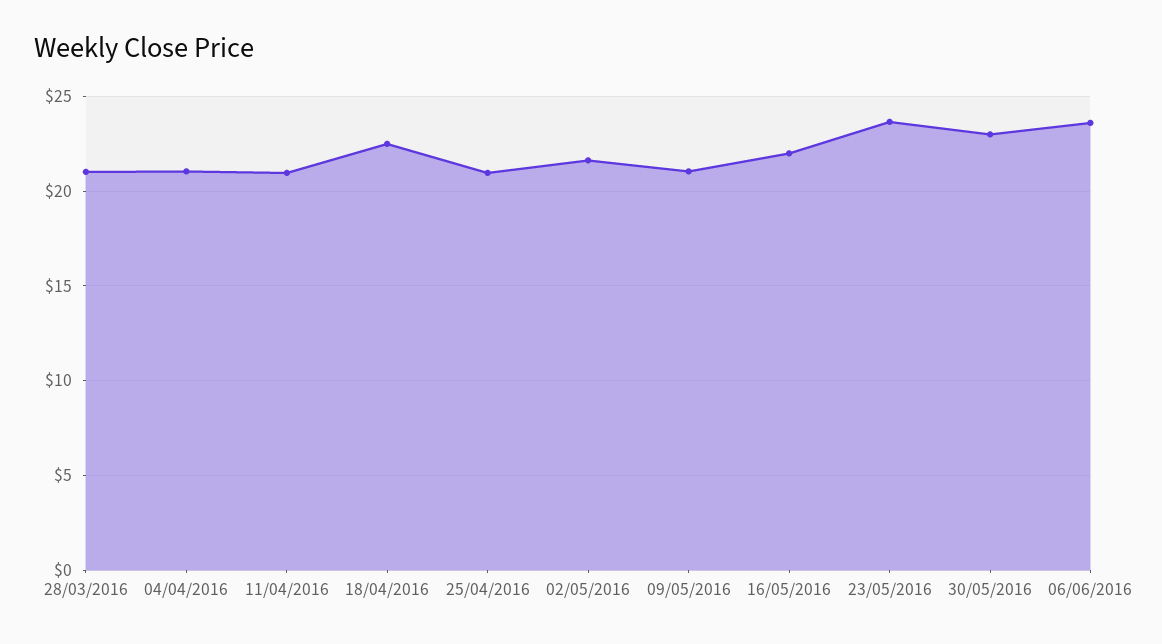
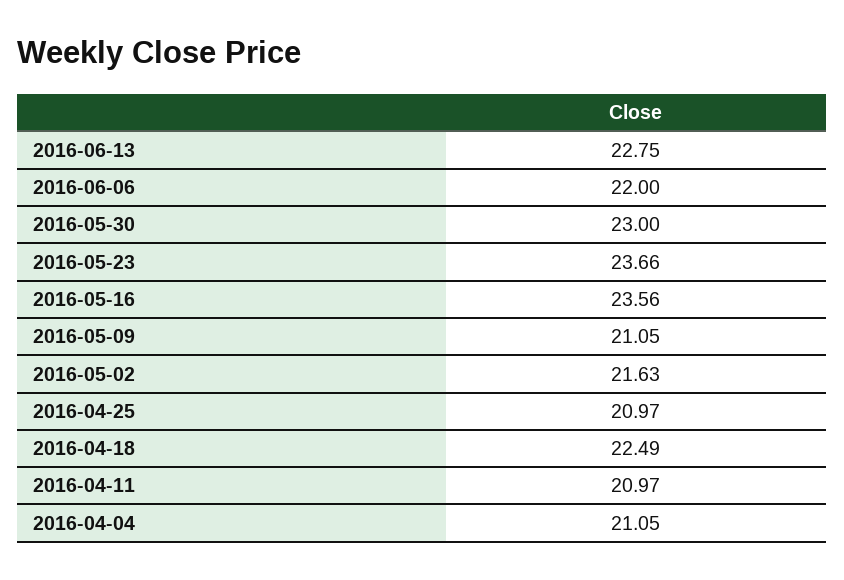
28/03/2016: 21 -> none
16/05/2016: 22 -> 23.56
06/06/2016: 23.5 -> 22
2016-06-13: none -> 22.75

